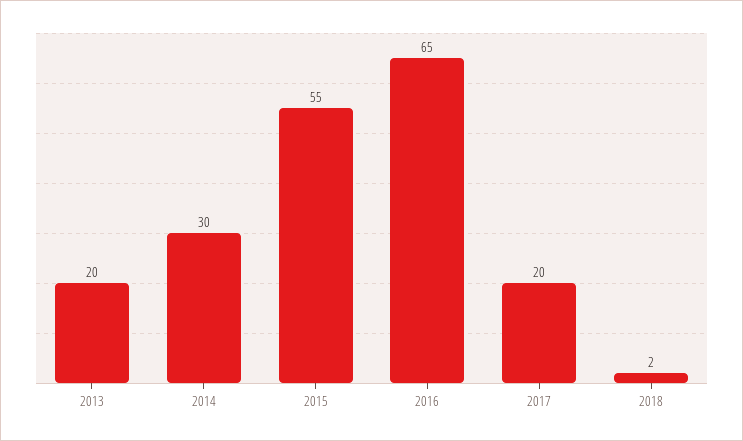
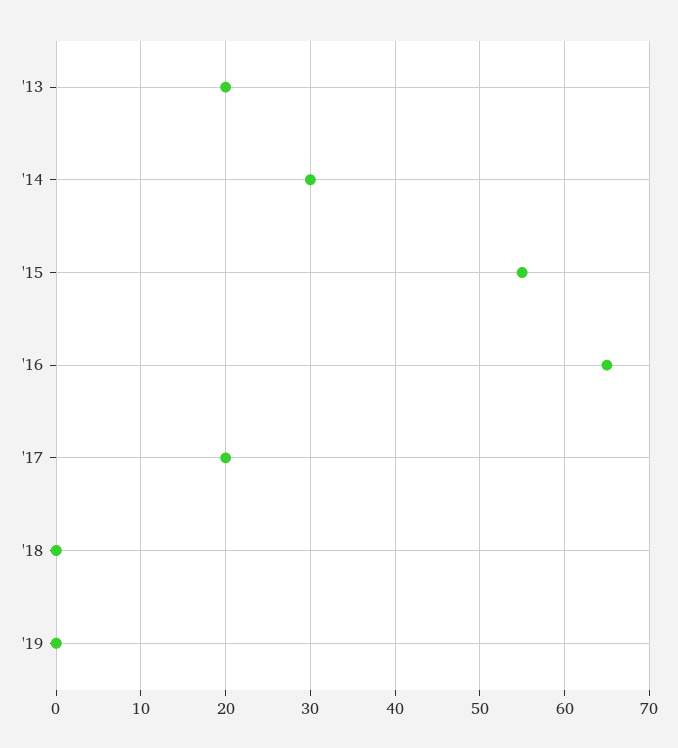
2018: 2 -> 0
'19: none -> 0

